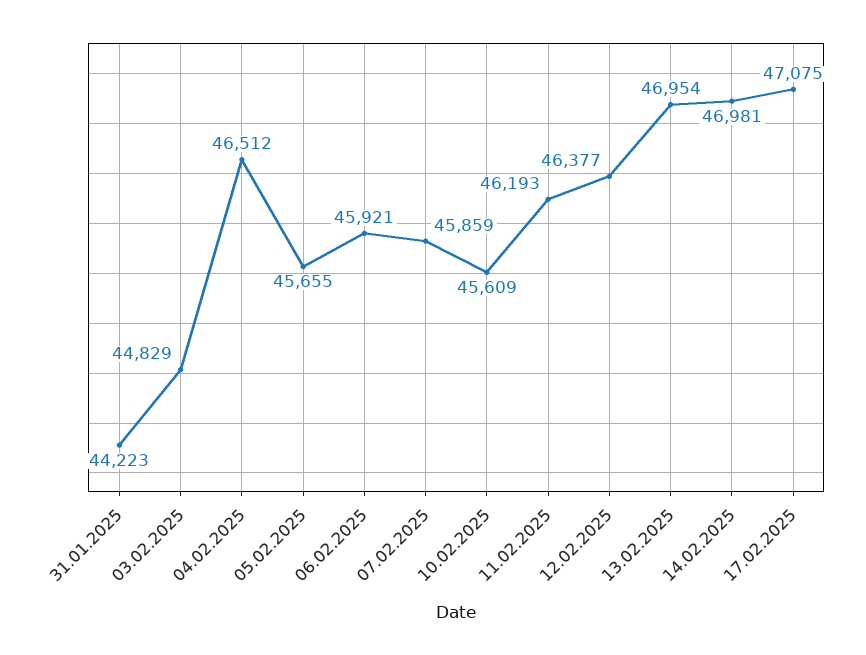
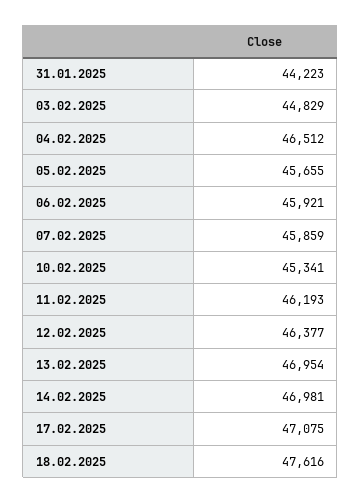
10.02.2025: 45609 -> 45341
18.02.2025: none -> 47616

